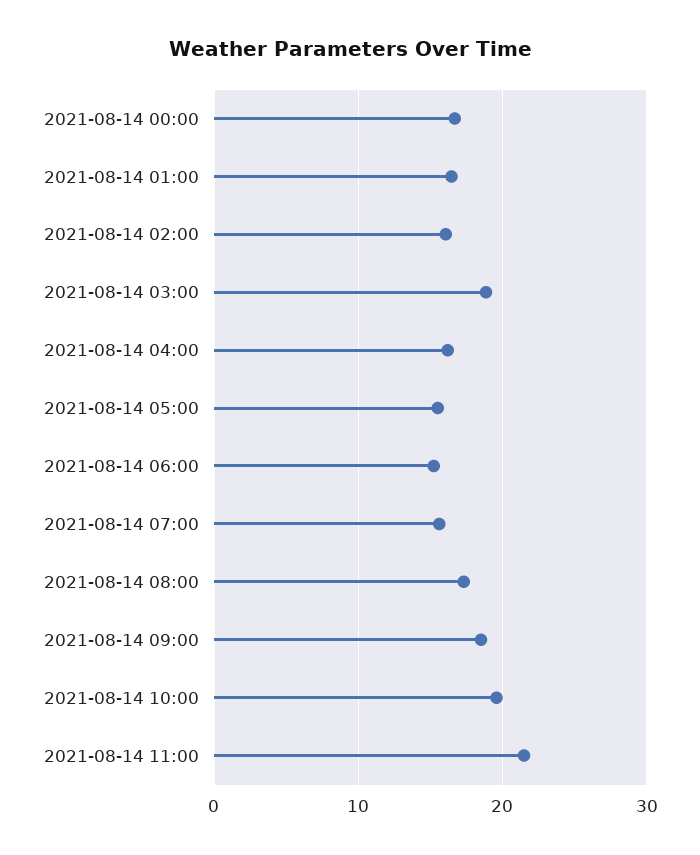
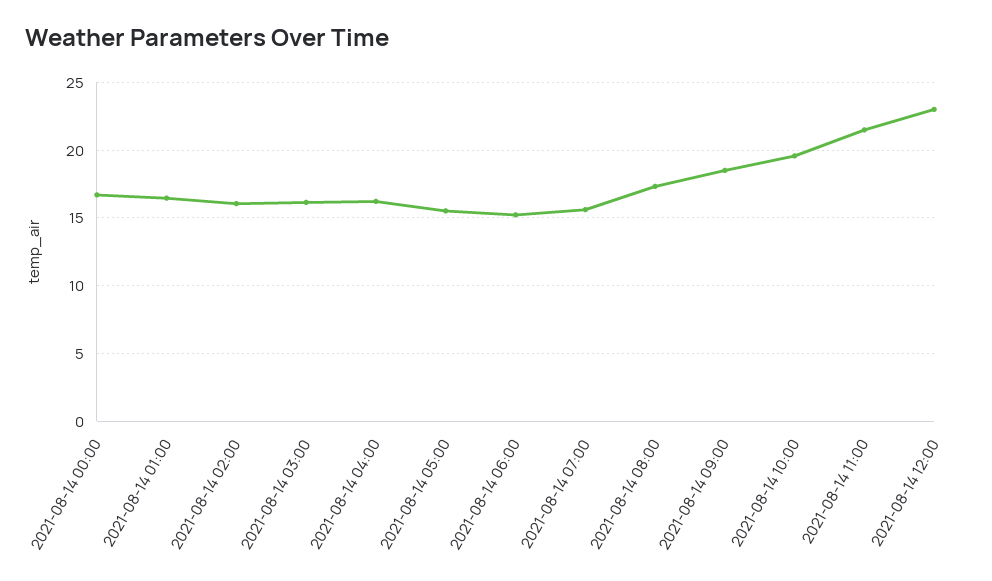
2021-08-14 03:00: 19 -> 16
2021-08-14 12:00: none -> 23

